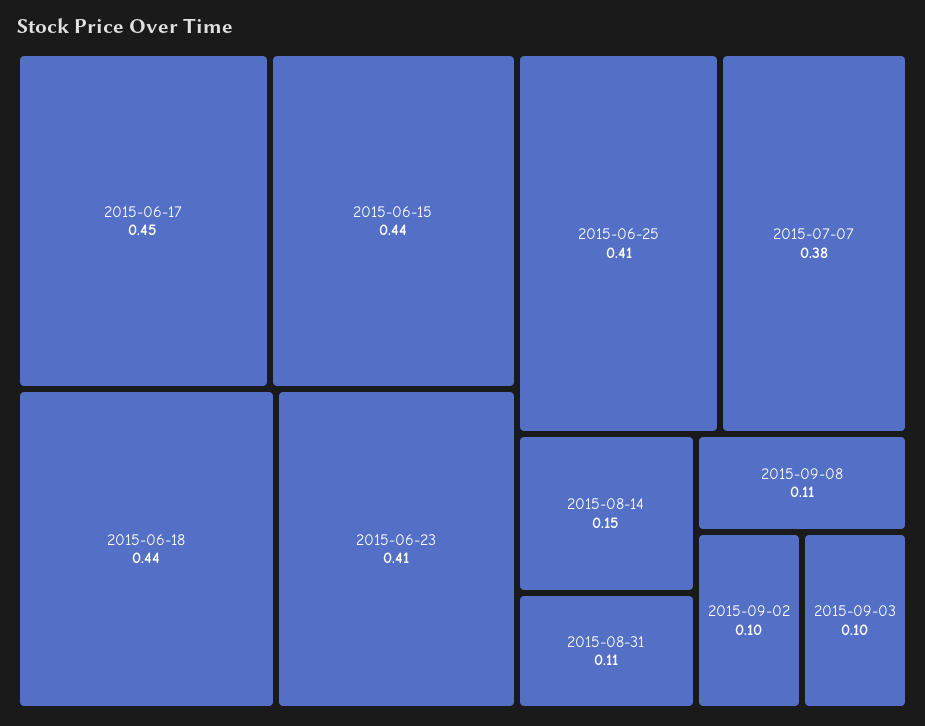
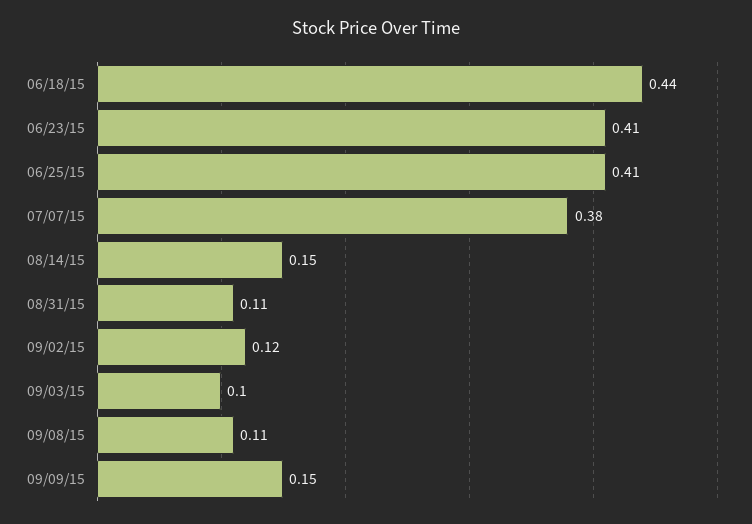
2015-06-17: 0.45 -> none
2015-06-15: 0.44 -> none
2015-09-02: 0.1 -> 0.12
09/09/15: none -> 0.15

